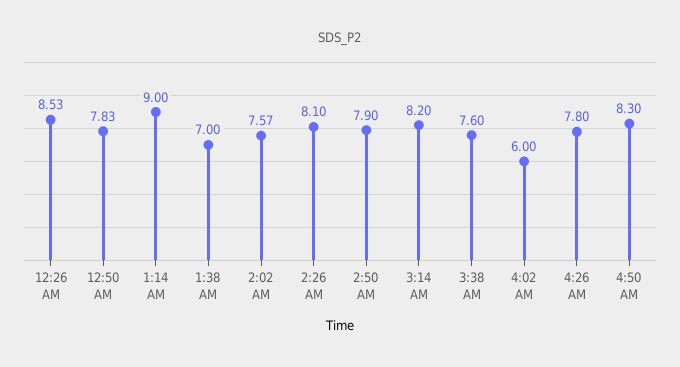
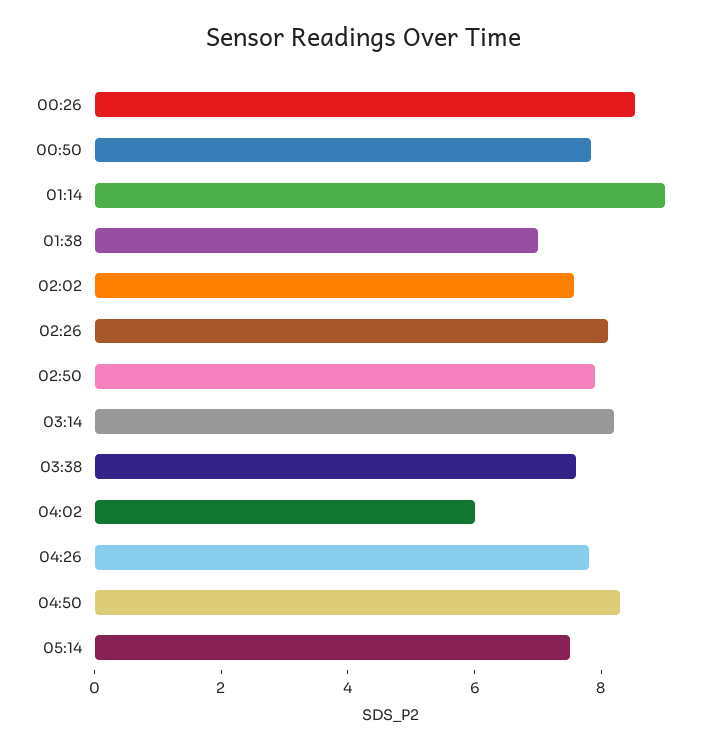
05:14: none -> 7.5

